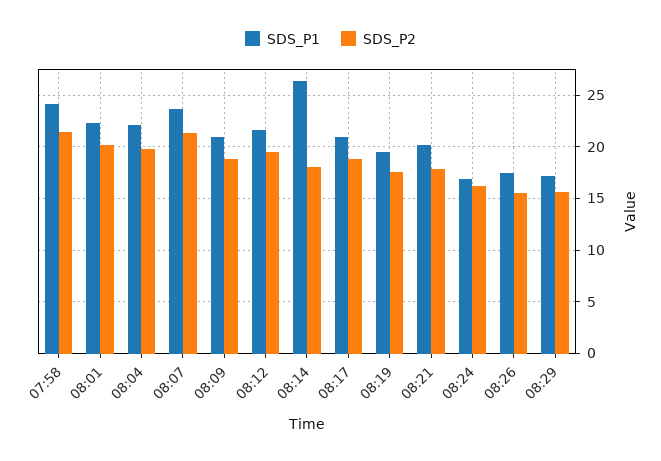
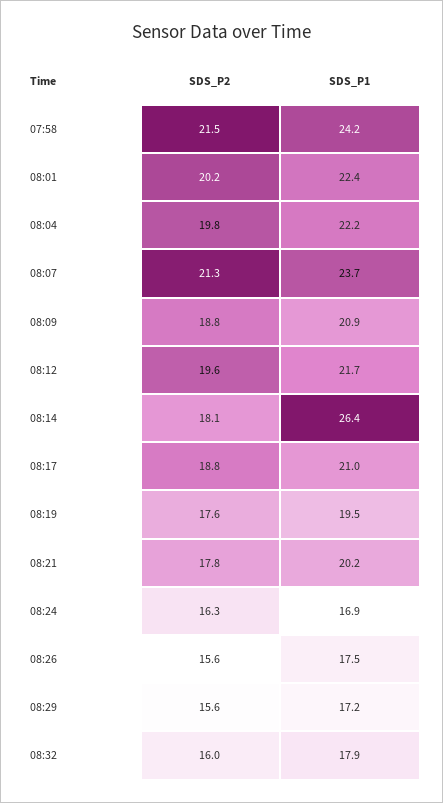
SDS_P2, 08:32: none -> 16
SDS_P1, 08:32: none -> 17.9

